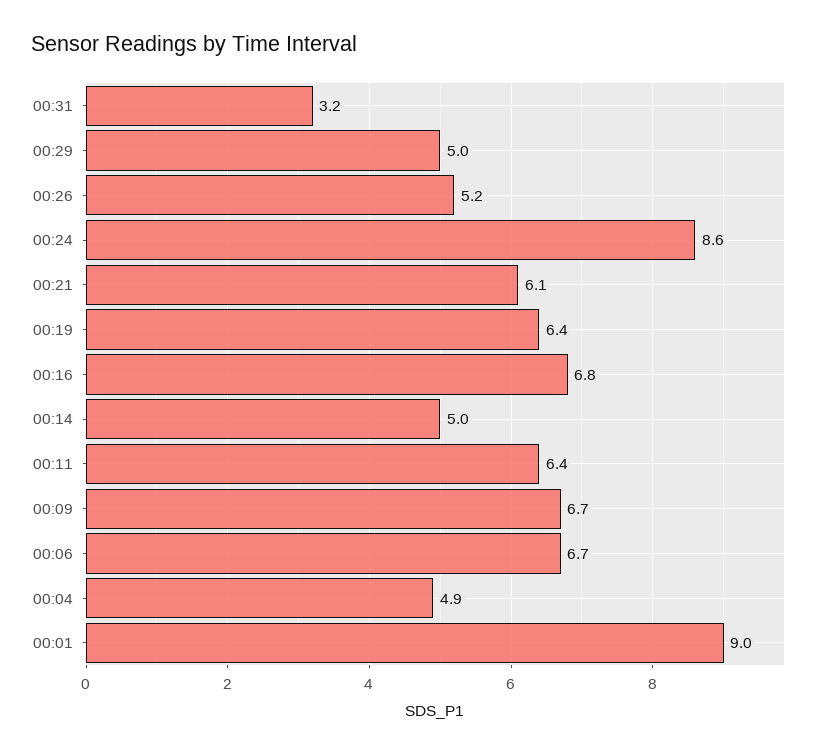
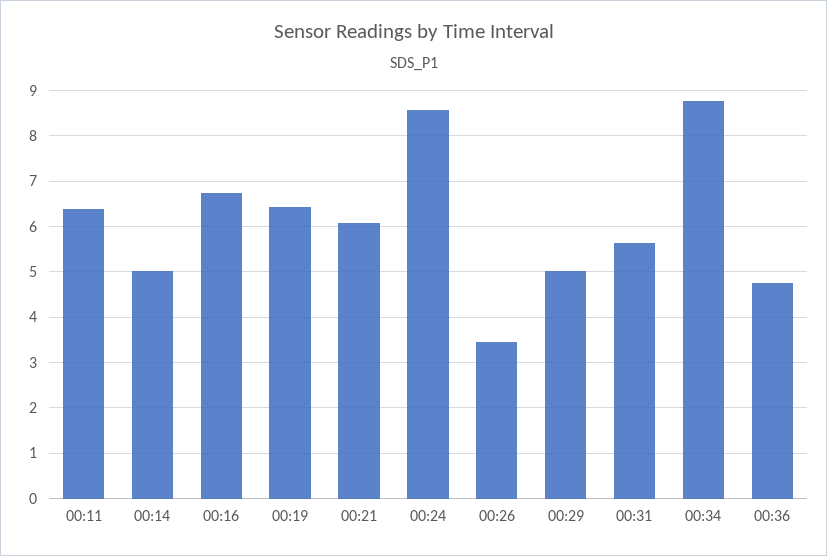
00:31: 3.2 -> 5.6
00:26: 5.2 -> 3.4
00:09: 6.7 -> none
00:06: 6.7 -> none
00:04: 4.9 -> none
00:01: 9 -> none
00:34: none -> 8.8
00:36: none -> 4.8

